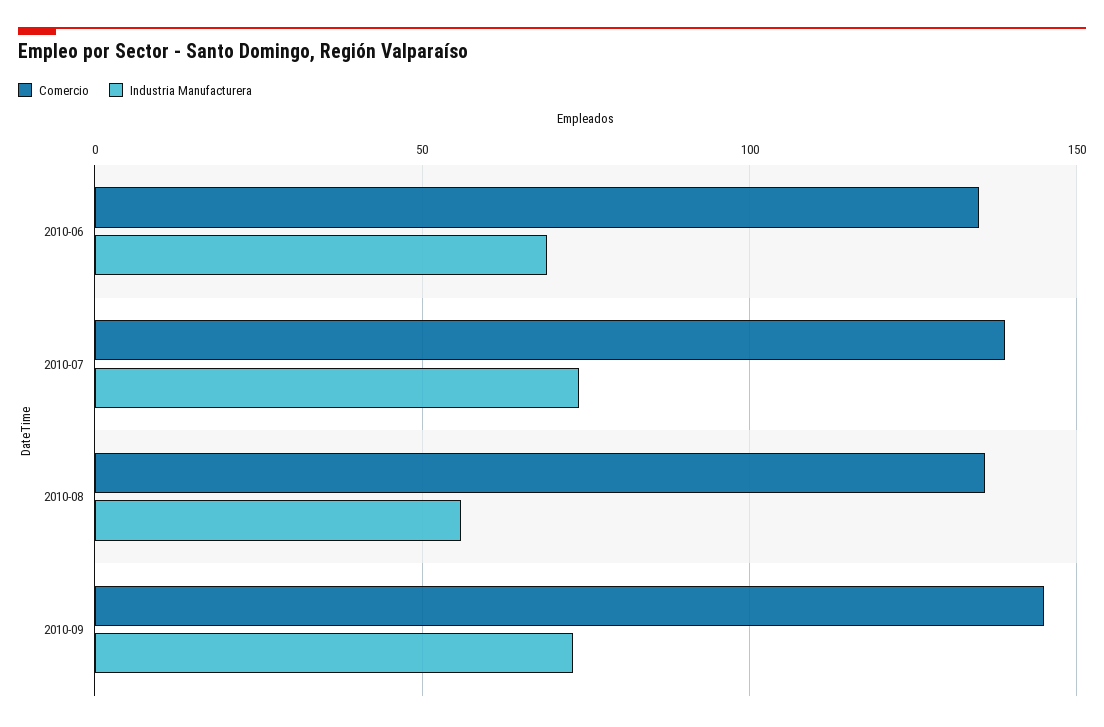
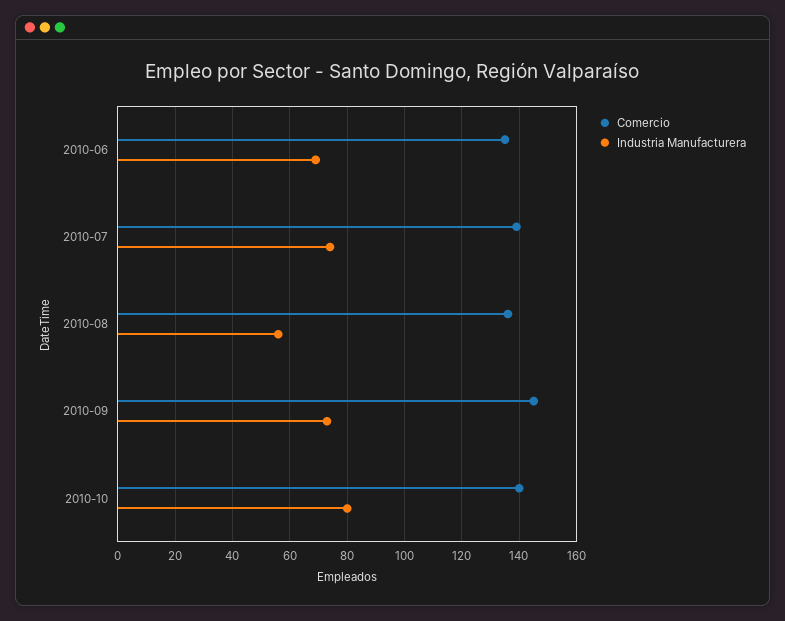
Comercio, 2010-10: none -> 140
Industria Manufacturera, 2010-10: none -> 80

